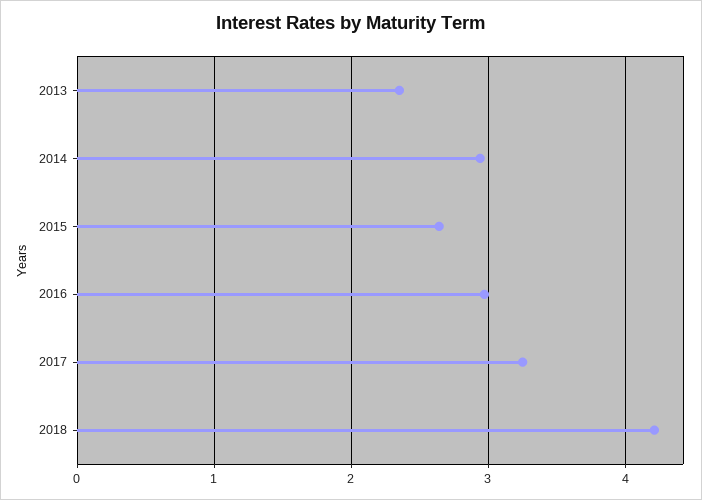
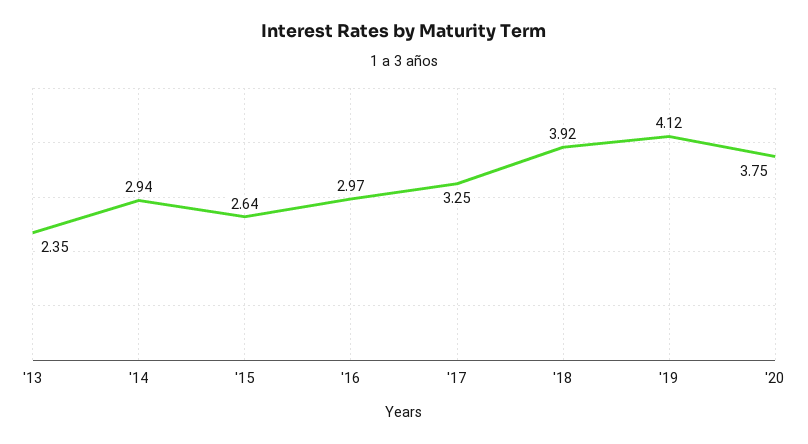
2018: 4.2 -> 3.92
'19: none -> 4.12
'20: none -> 3.75

